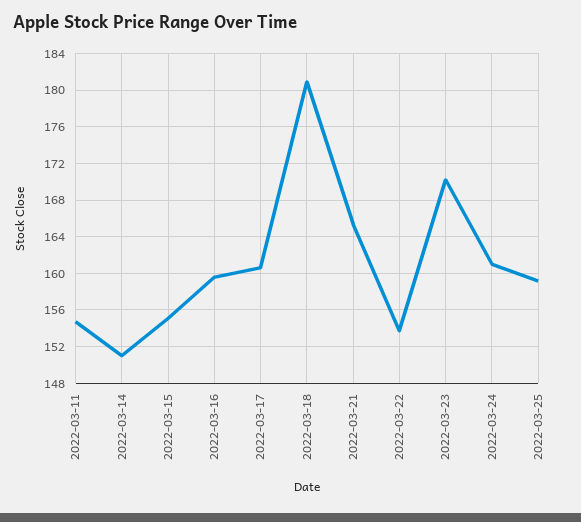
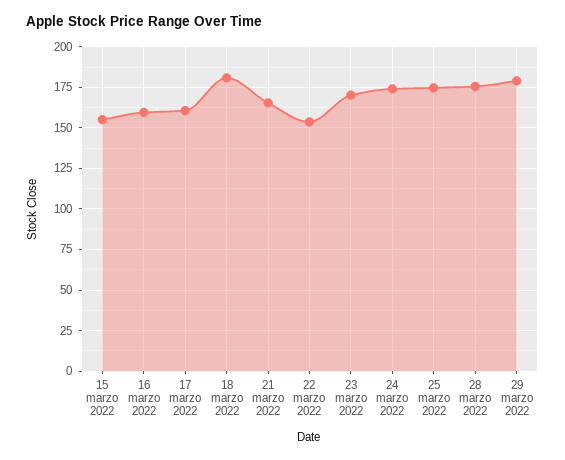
2022-03-11: 155 -> none
2022-03-14: 151 -> none
2022-03-24: 161 -> 175
2022-03-25: 159 -> 175
28 marzo 2022: none -> 175
29 marzo 2022: none -> 180

